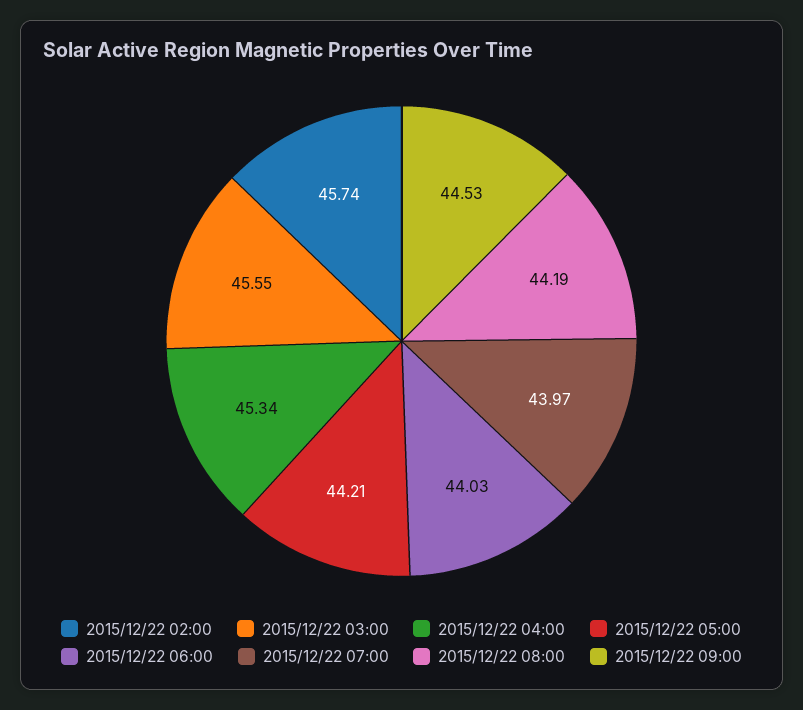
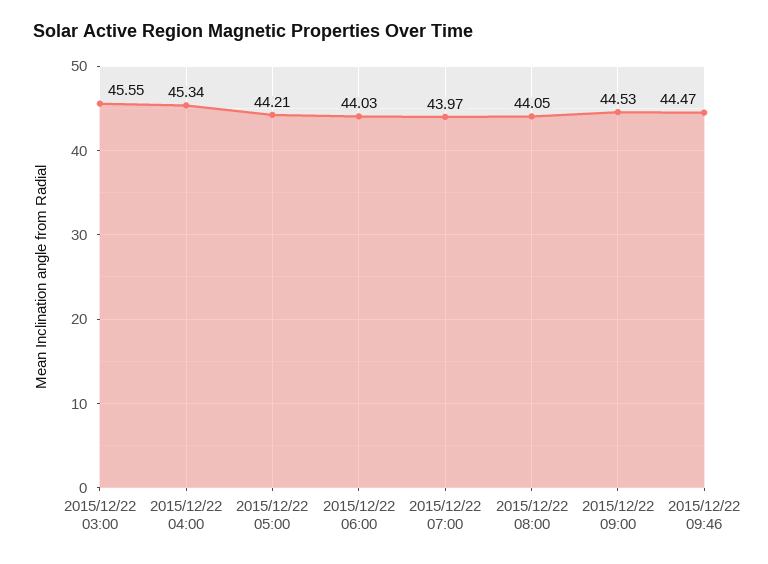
2015/12/22 02:00: 45.74 -> none
2015/12/22 08:00: 44.19 -> 44.05
2015/12/22 09:46: none -> 44.47

